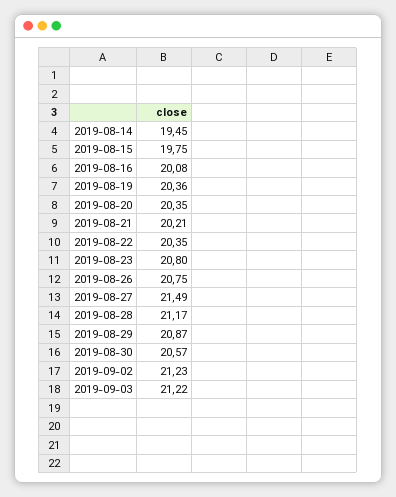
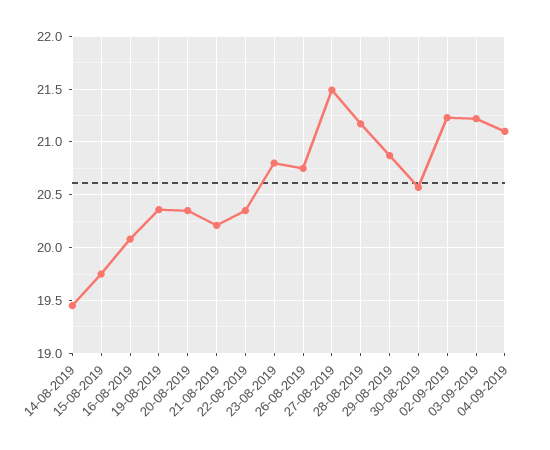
04-09-2019: none -> 21.1

